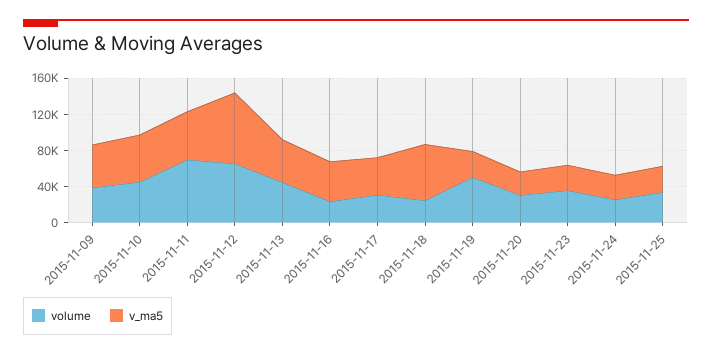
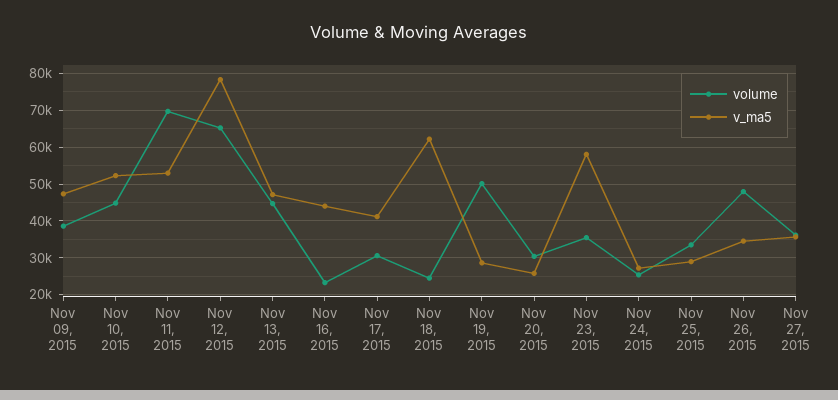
v_ma5, 2015-11-23: 30000 -> 58000
volume, Nov 26, 2015: none -> 48000
v_ma5, Nov 26, 2015: none -> 34000
volume, Nov 27, 2015: none -> 36000
v_ma5, Nov 27, 2015: none -> 36000

